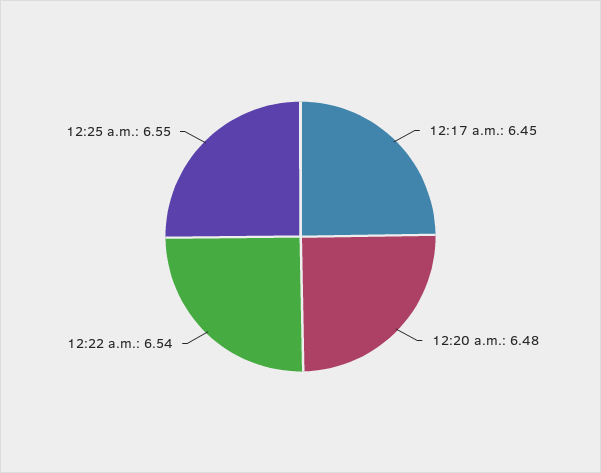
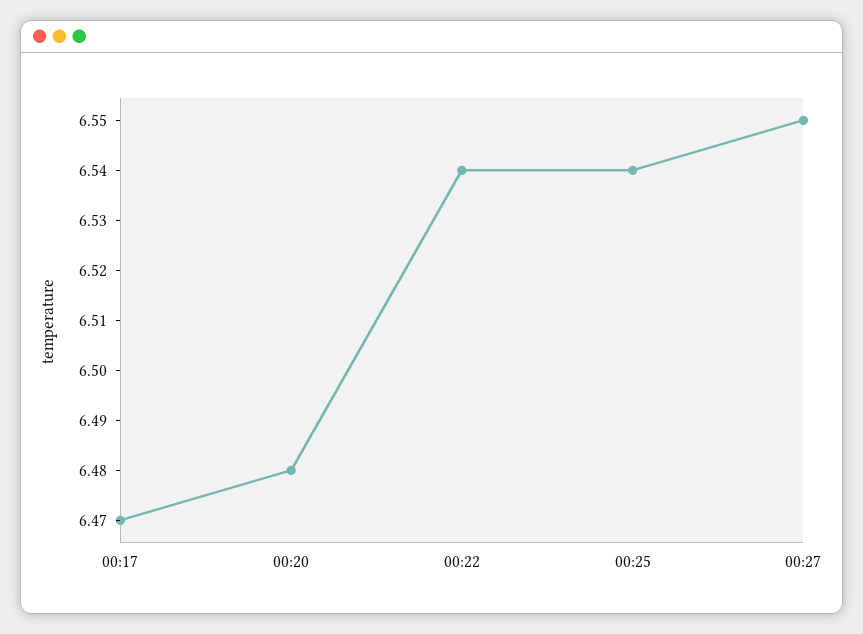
12:17 a.m.: 6.45 -> 6.47
12:25 a.m.: 6.55 -> 6.54
00:27: none -> 6.55

